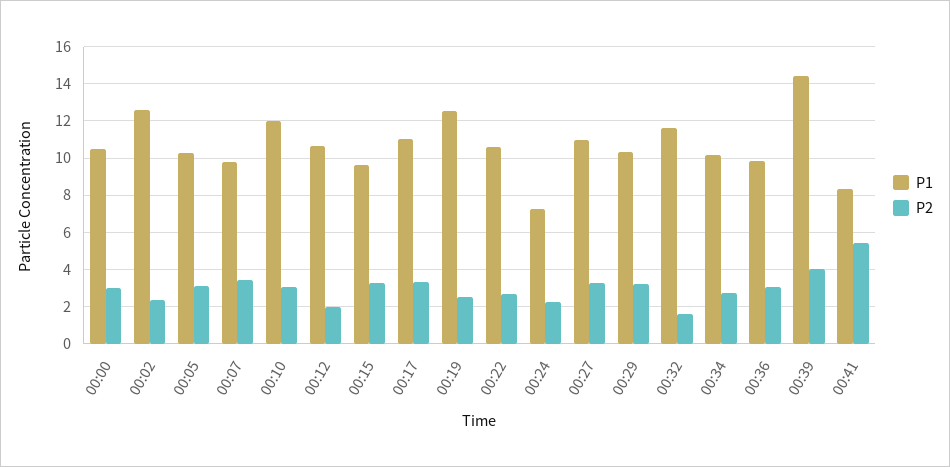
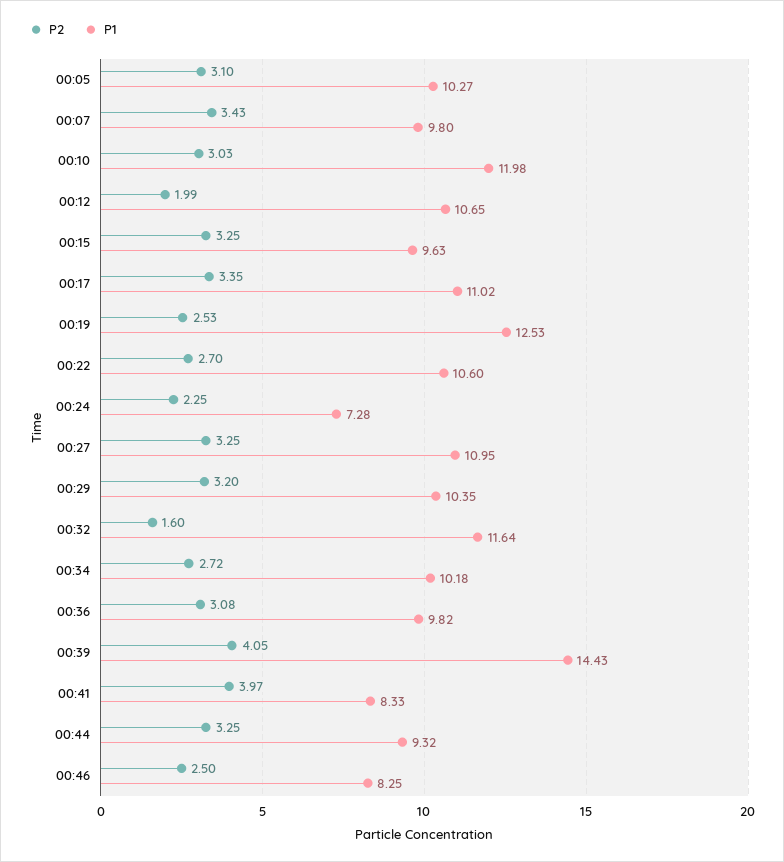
P1, 00:00: 10.5 -> none
P2, 00:00: 3 -> none
P1, 00:02: 12.5 -> none
P2, 00:02: 2.5 -> none
P2, 00:41: 5.5 -> 3.97
P2, 00:44: none -> 3.25
P1, 00:44: none -> 9.32
P2, 00:46: none -> 2.5
P1, 00:46: none -> 8.25

